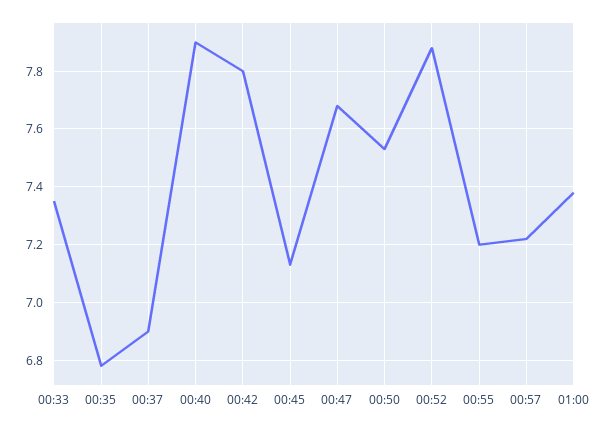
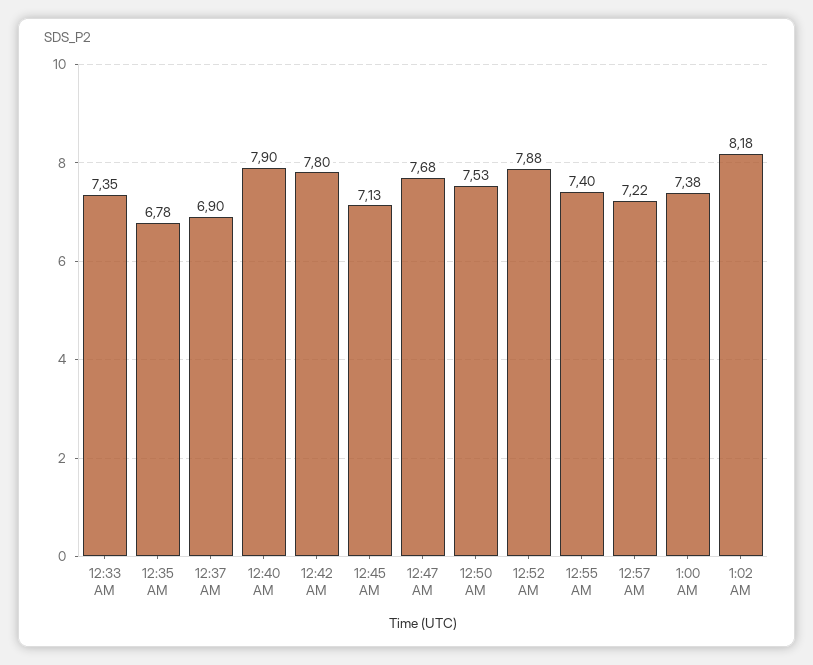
00:55: 7.2 -> 7.4
1:02 AM: none -> 8.18

